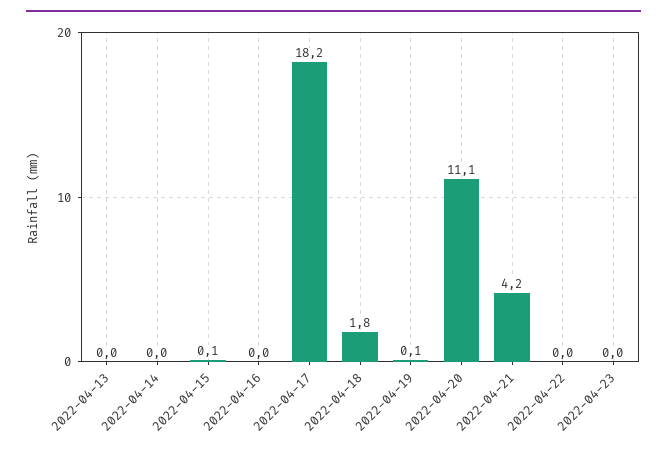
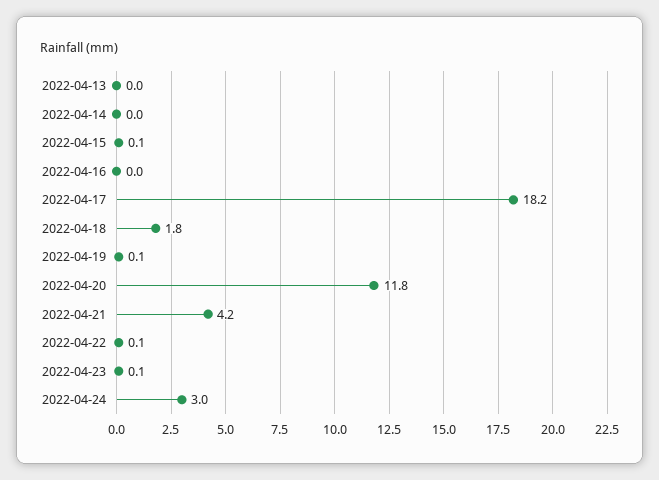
2022-04-20: 11.1 -> 11.8
2022-04-22: 0 -> 0.1
2022-04-23: 0 -> 0.1
2022-04-24: none -> 3

